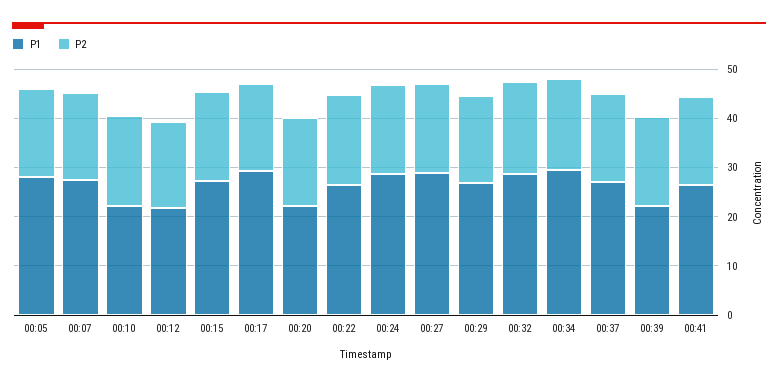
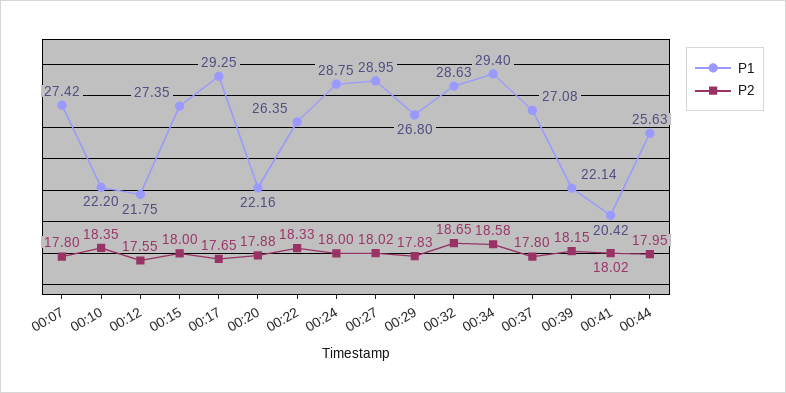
P1, 00:05: 28 -> none
P2, 00:05: 18 -> none
P1, 00:41: 26 -> 20.42
P1, 00:44: none -> 25.63
P2, 00:44: none -> 17.95

